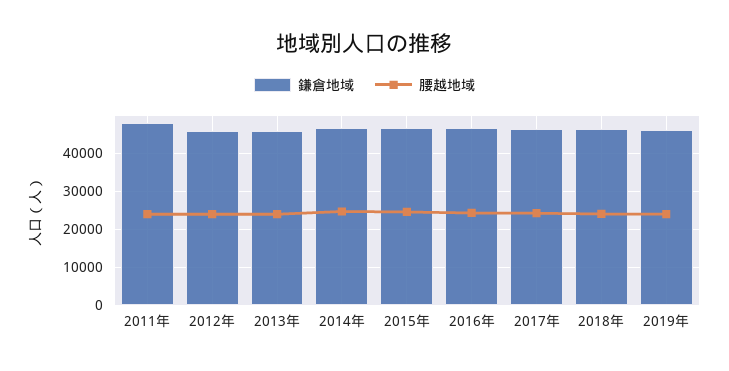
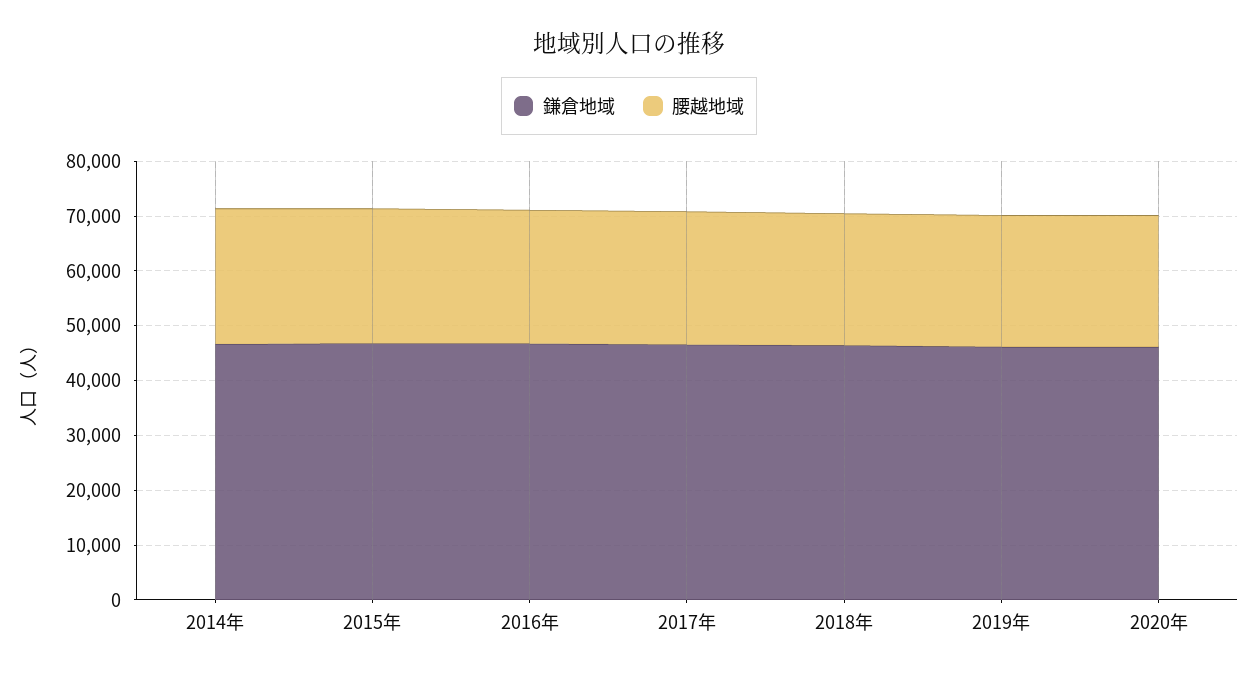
鎌倉地域, 2011年: 48000 -> none
腰越地域, 2011年: 24000 -> none
鎌倉地域, 2012年: 46000 -> none
腰越地域, 2012年: 24000 -> none
鎌倉地域, 2013年: 46000 -> none
腰越地域, 2013年: 24000 -> none
鎌倉地域, 2020年: none -> 46000
腰越地域, 2020年: none -> 24000

